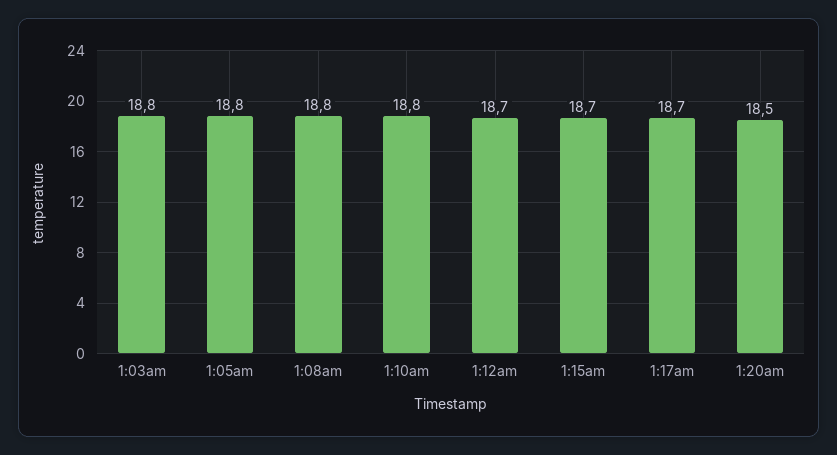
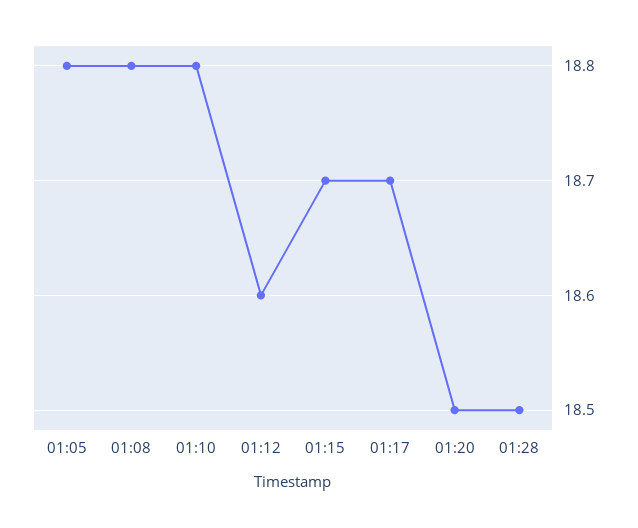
1:03am: 18.8 -> none
1:12am: 18.7 -> 18.6
01:28: none -> 18.5

